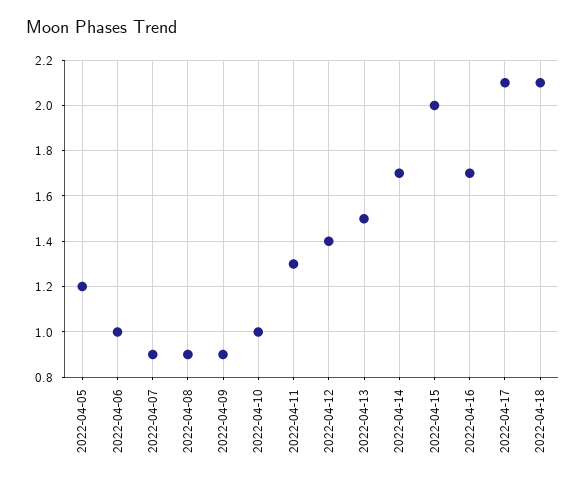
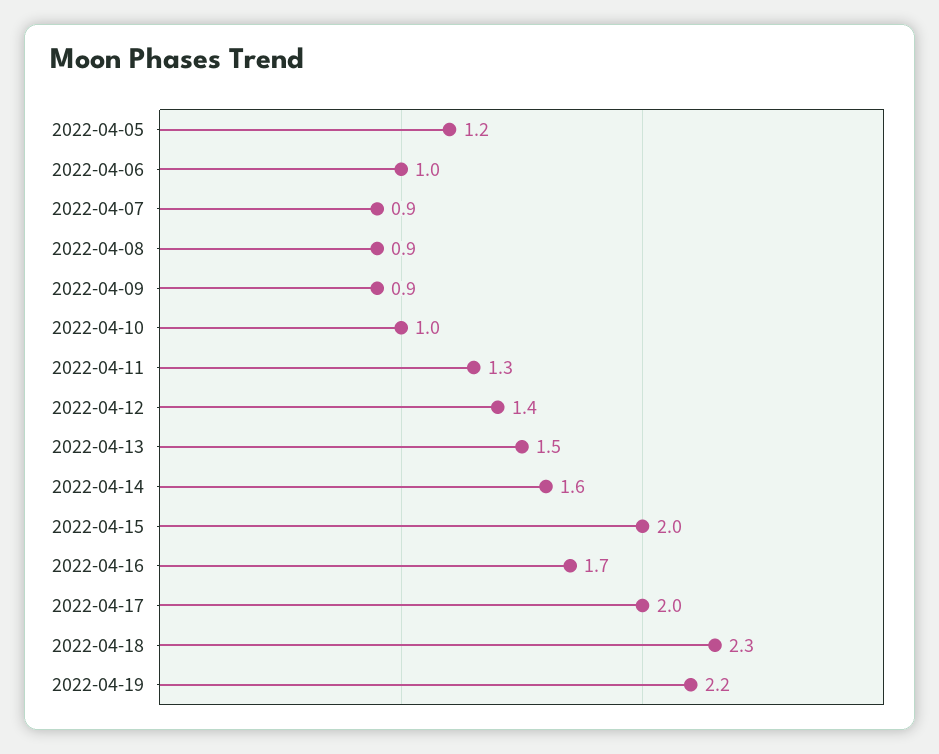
2022-04-14: 1.7 -> 1.6
2022-04-17: 2.1 -> 2
2022-04-18: 2.1 -> 2.3
2022-04-19: none -> 2.2

